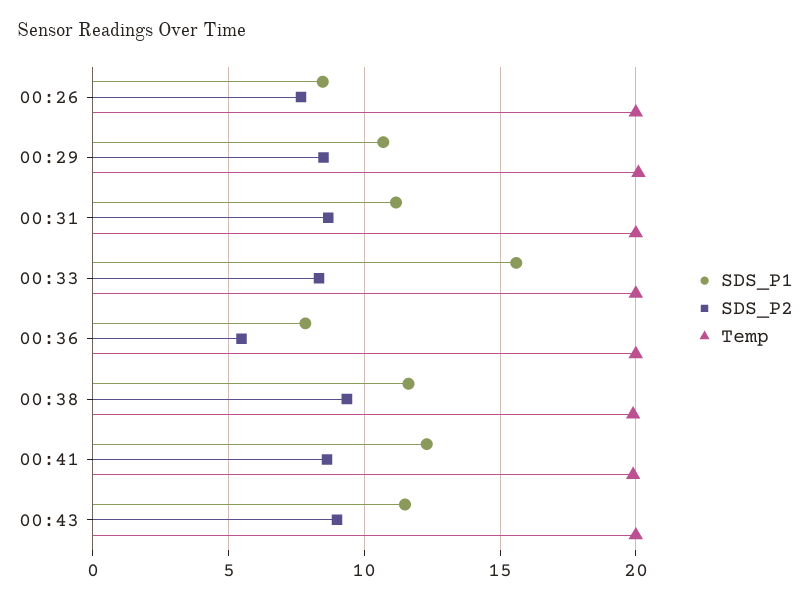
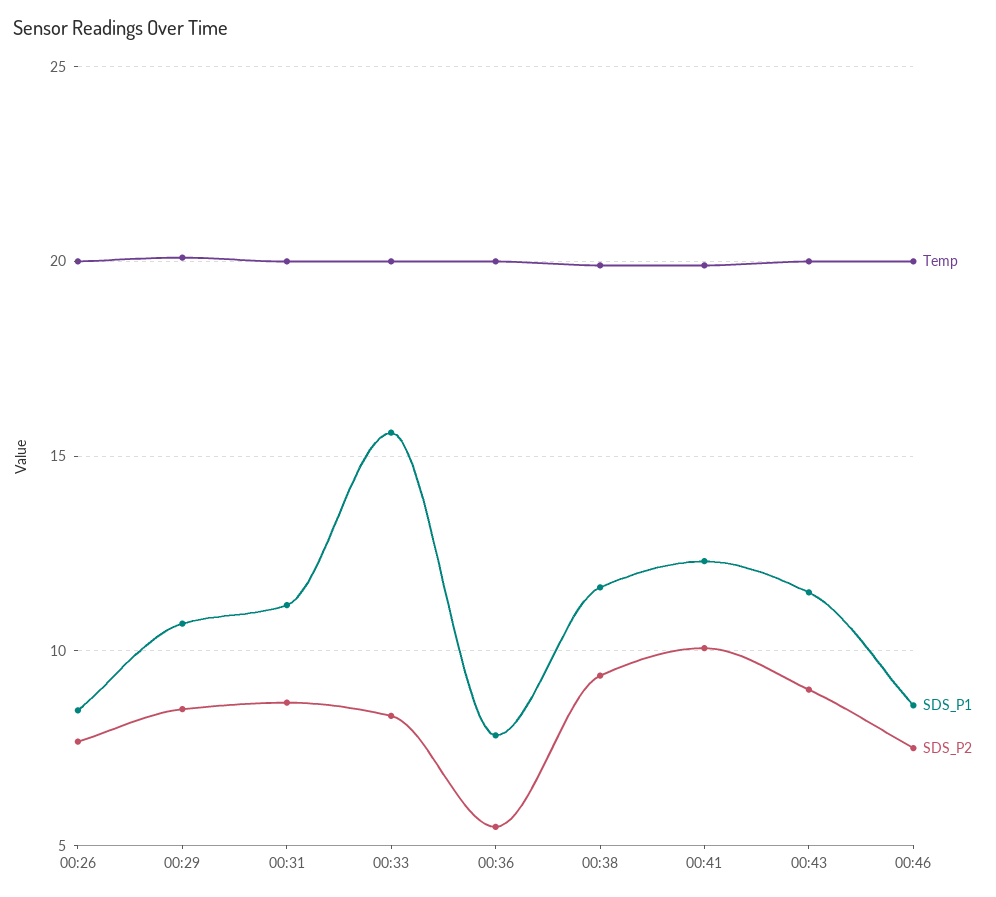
SDS_P2, 00:41: 8.5 -> 10
Temp, 00:46: none -> 20
SDS_P1, 00:46: none -> 8.5
SDS_P2, 00:46: none -> 7.5

